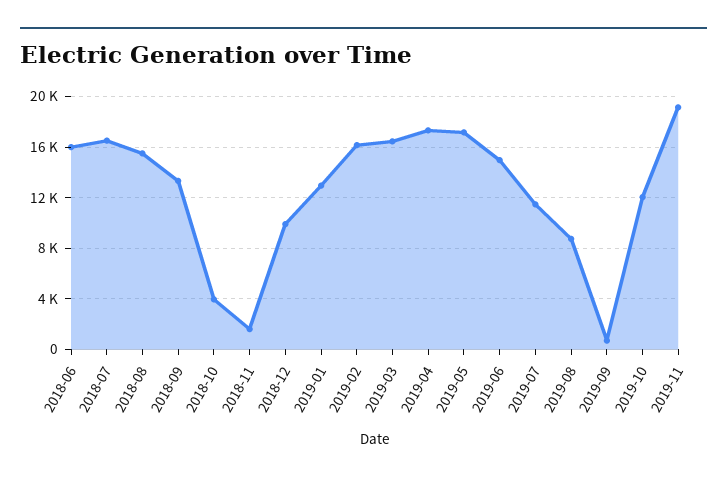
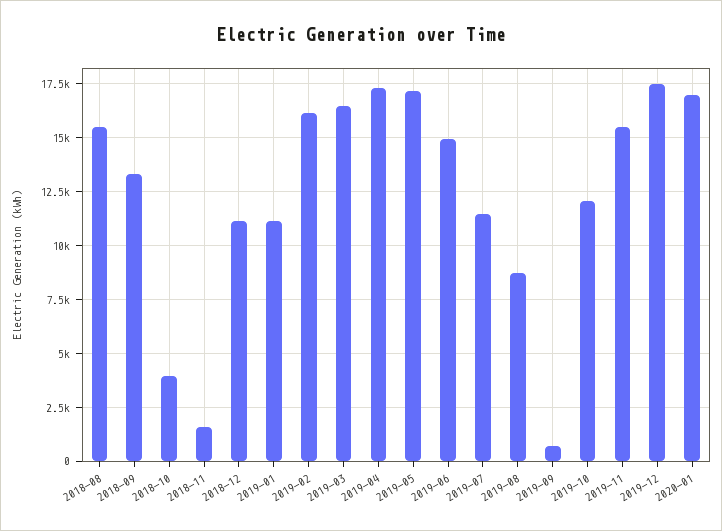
2018-06: 16000 -> none
2018-07: 16500 -> none
2018-12: 10000 -> 11000
2019-01: 13000 -> 11000
2019-11: 19000 -> 15500
2019-12: none -> 17500
2020-01: none -> 17000

